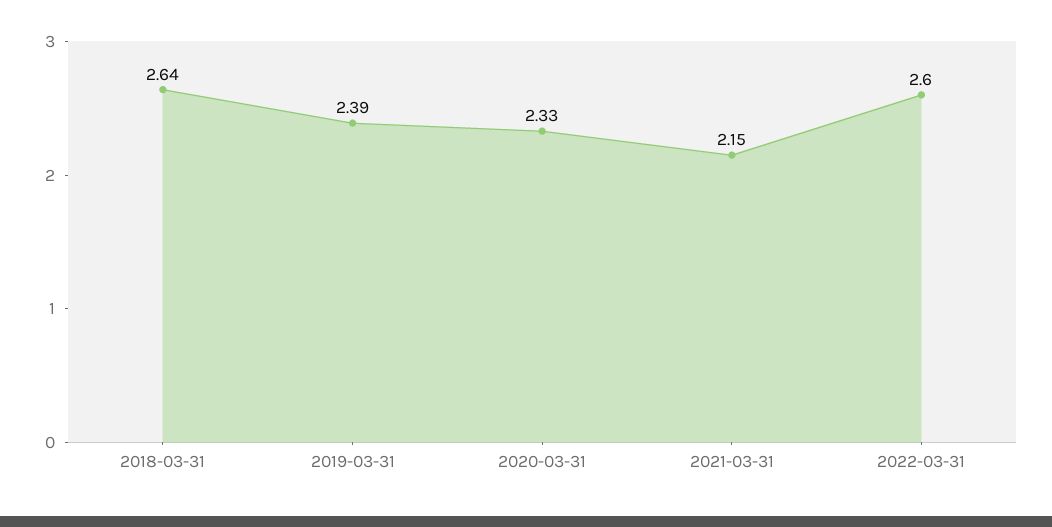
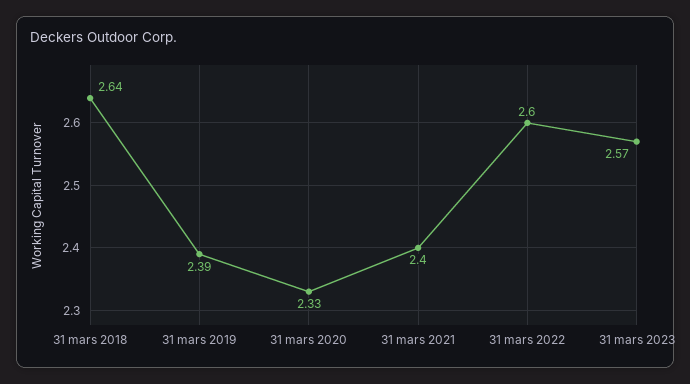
2021-03-31: 2.15 -> 2.4
31 mars 2023: none -> 2.57

